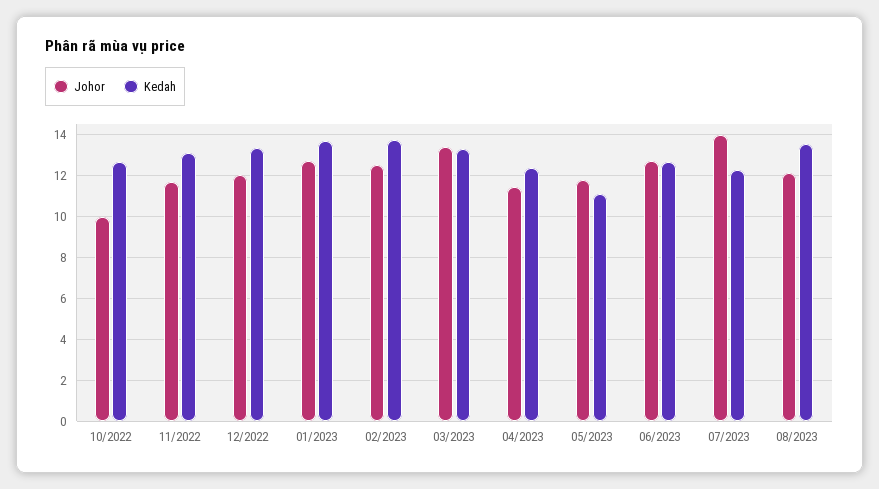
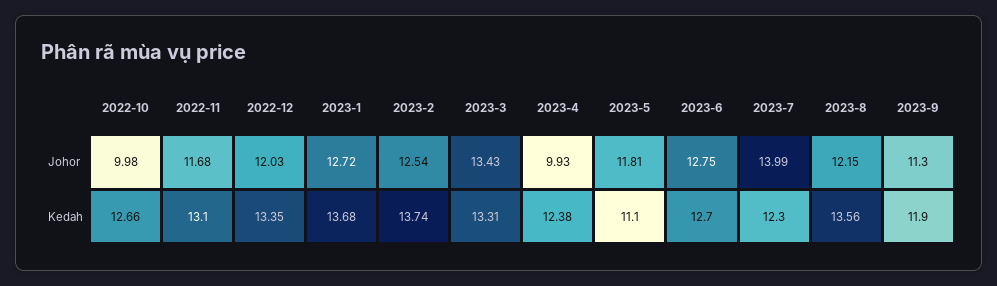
Johor, 04/2023: 11.5 -> 9.93
Johor, 2023-9: none -> 11.3
Kedah, 2023-9: none -> 11.9

